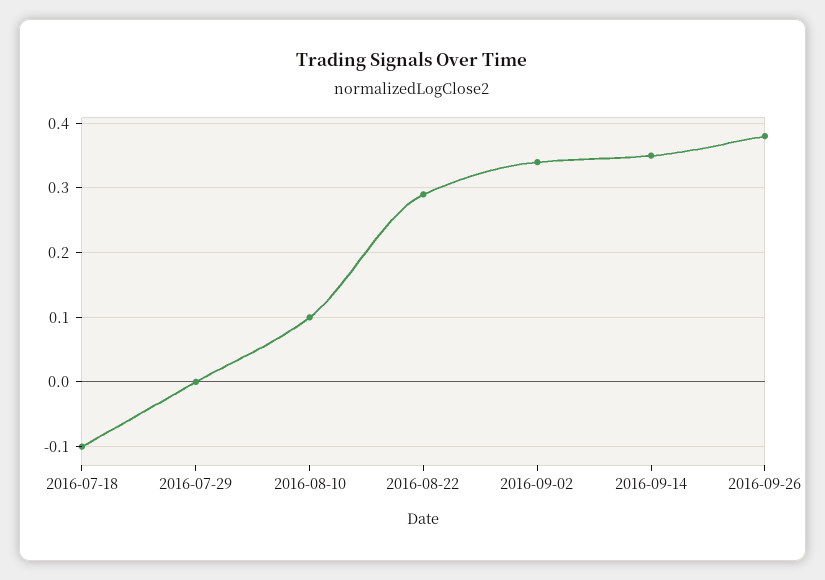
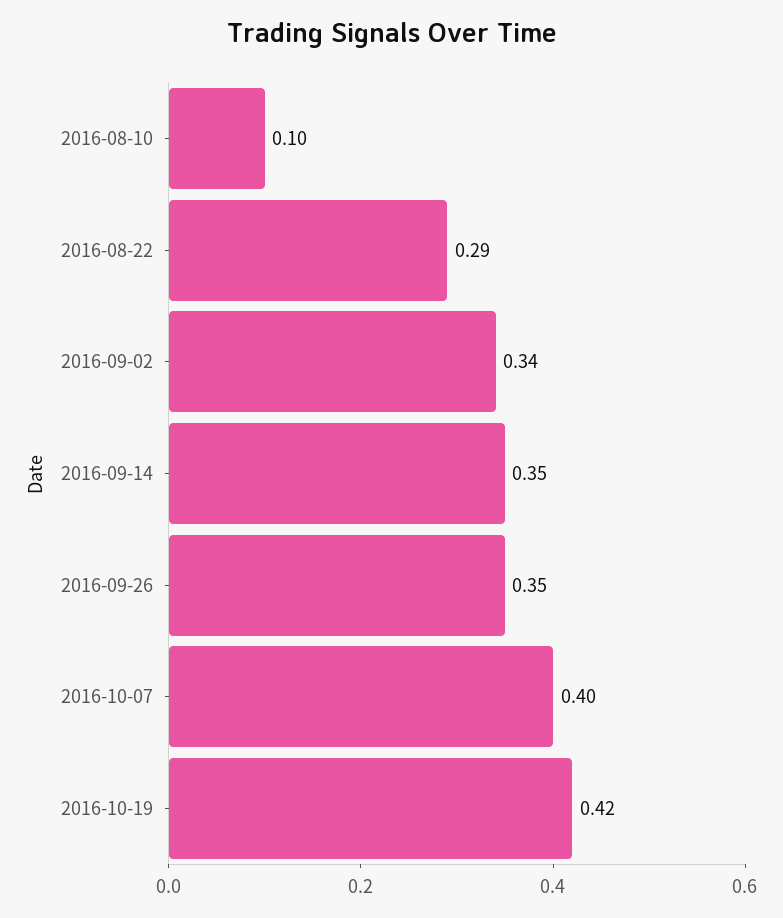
2016-07-18: -0.1 -> none
2016-07-29: 0 -> none
2016-09-26: 0.38 -> 0.35
2016-10-07: none -> 0.4
2016-10-19: none -> 0.42

